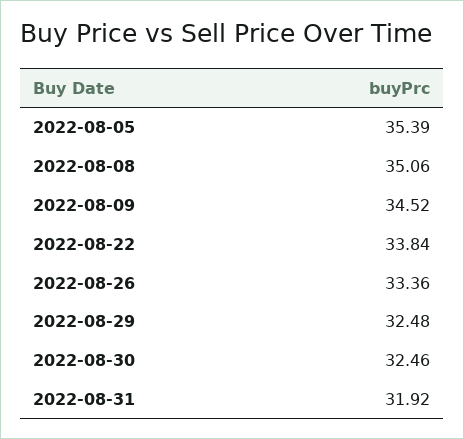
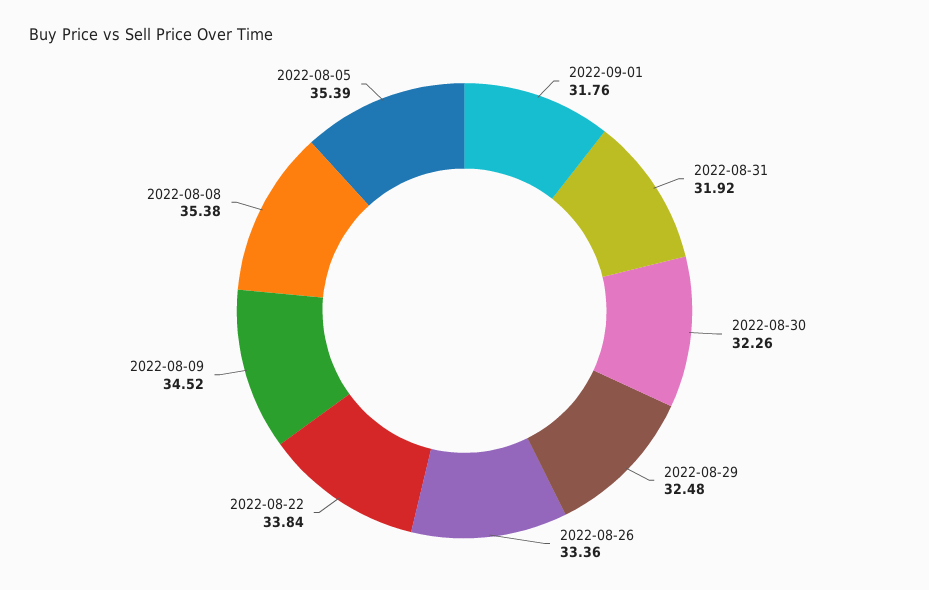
2022-08-08: 35.06 -> 35.38
2022-08-30: 32.46 -> 32.26
2022-09-01: none -> 31.76

